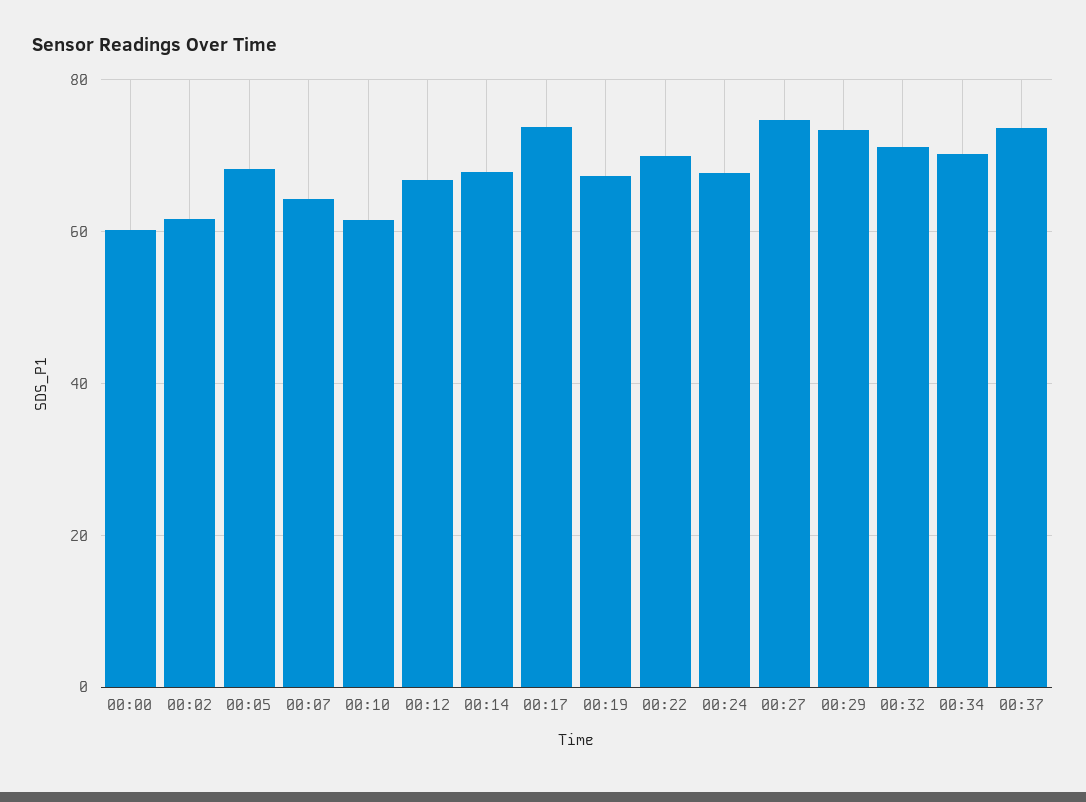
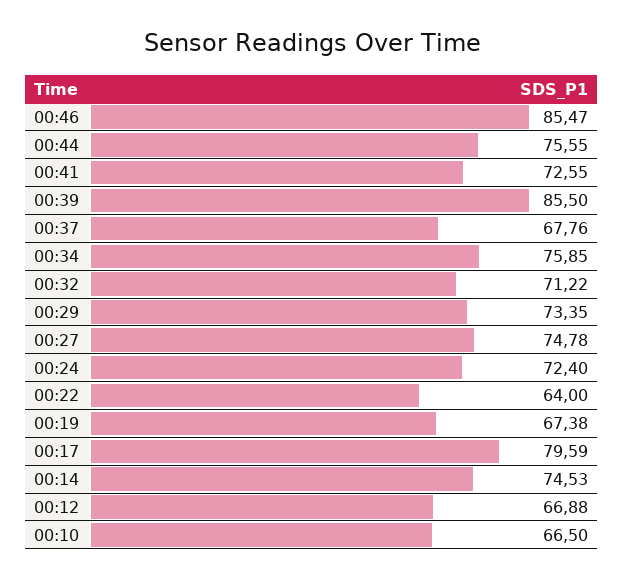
00:00: 60 -> none
00:02: 62 -> none
00:05: 68 -> none
00:07: 64 -> none
00:10: 62 -> 66.5
00:14: 68 -> 74.53
00:17: 74 -> 79.59
00:22: 70 -> 64
00:24: 68 -> 72.4
00:34: 70 -> 75.85
00:37: 74 -> 67.76
00:46: none -> 85.47
00:44: none -> 75.55
00:41: none -> 72.55
00:39: none -> 85.5

